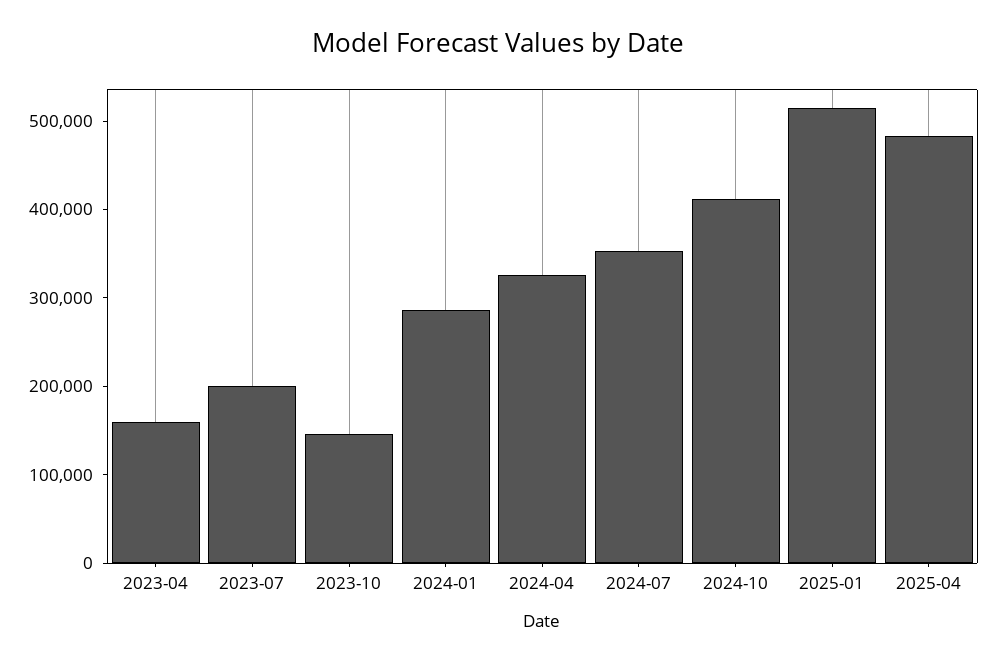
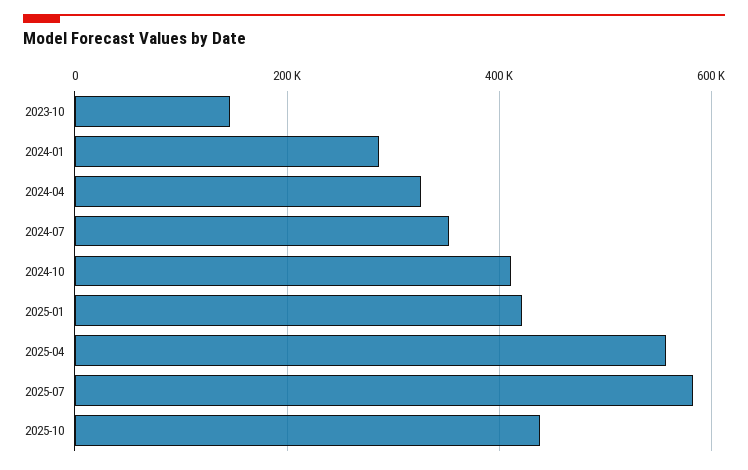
2023-04: 160000 -> none
2023-07: 200000 -> none
2025-01: 520000 -> 420000
2025-04: 480000 -> 560000
2025-07: none -> 580000
2025-10: none -> 440000

